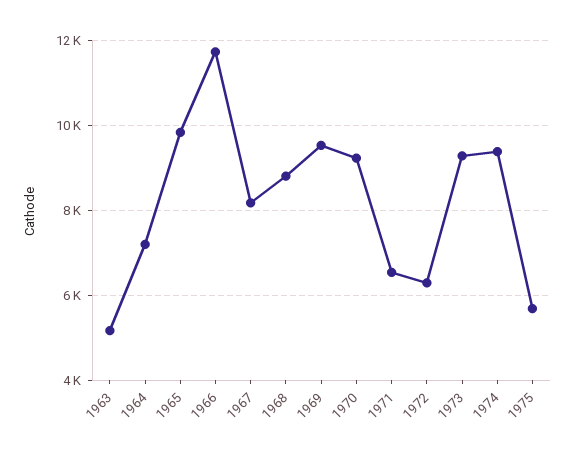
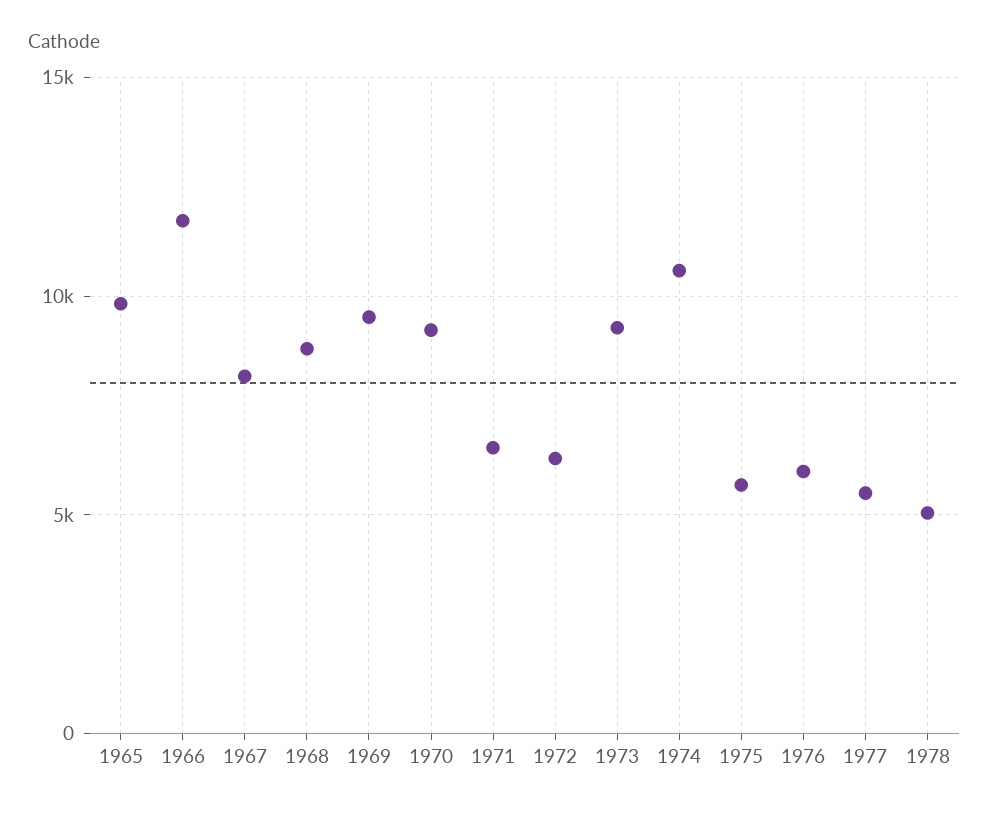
1963: 5200 -> none
1964: 7200 -> none
1974: 9400 -> 10500
1976: none -> 6000
1977: none -> 5500
1978: none -> 5000

